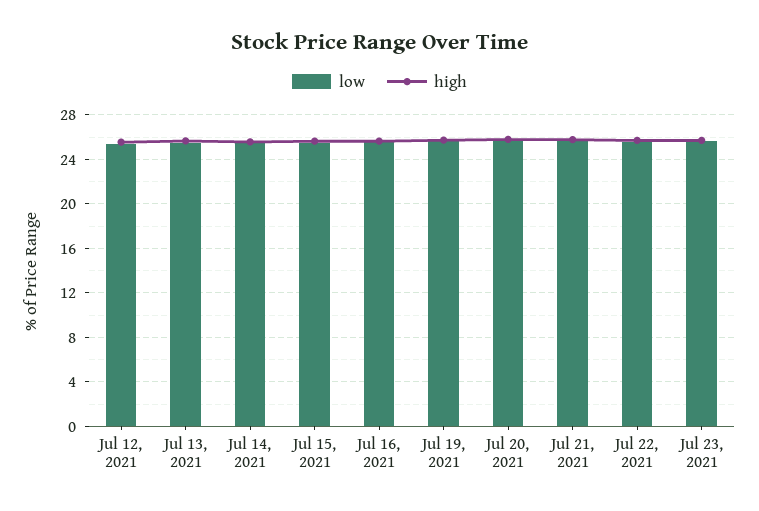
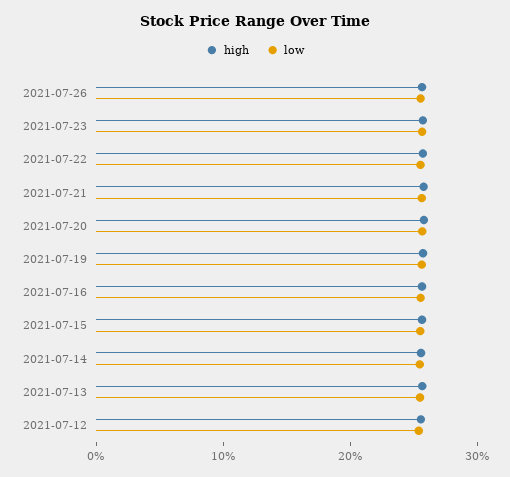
high, 2021-07-26: none -> 26
low, 2021-07-26: none -> 26

